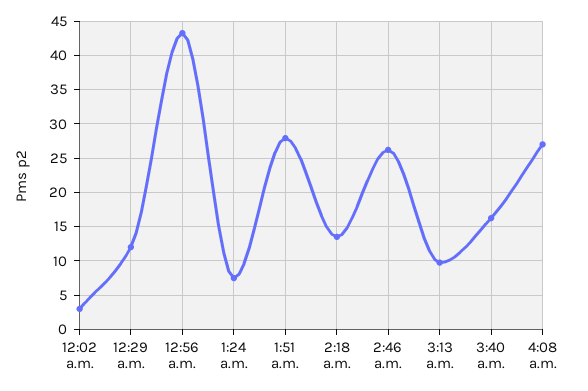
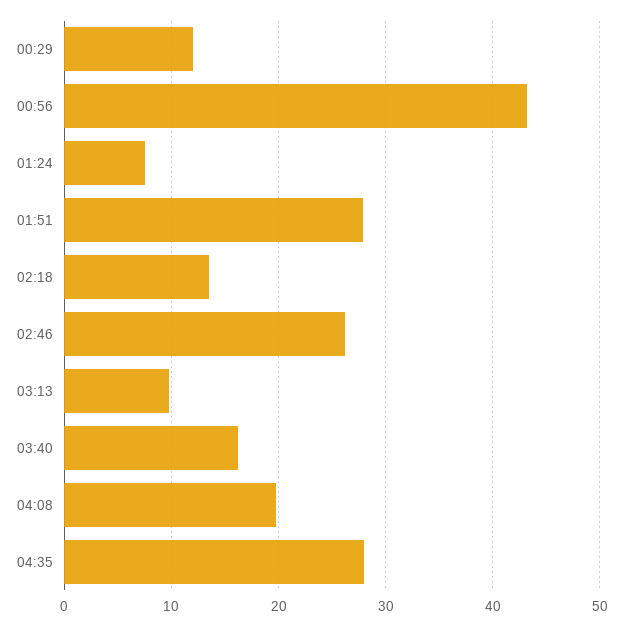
12:02 a.m.: 3 -> none
4:08 a.m.: 27 -> 20
04:35: none -> 28

